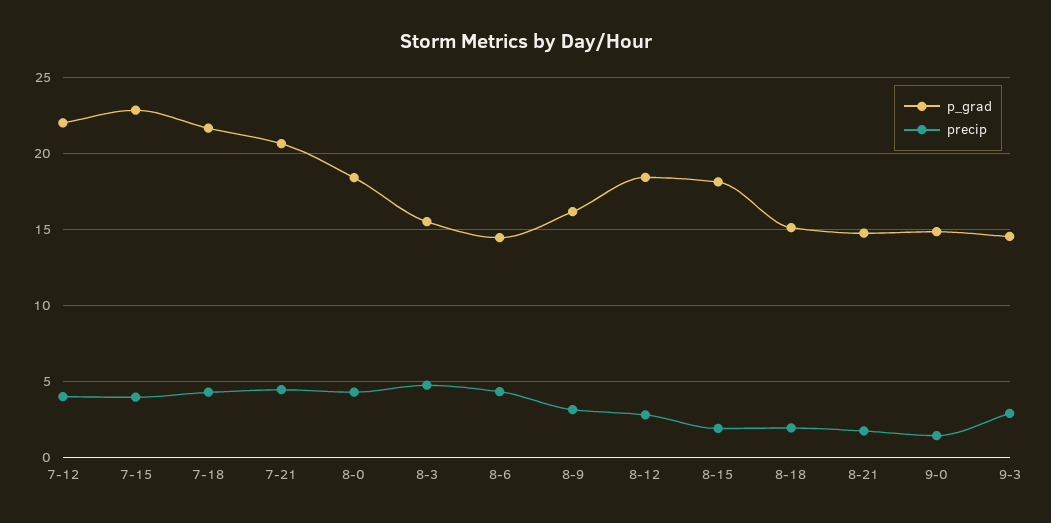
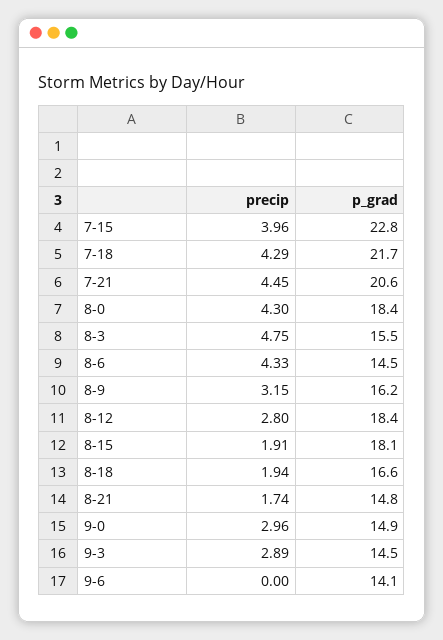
p_grad, 7-12: 22 -> none
precip, 7-12: 4 -> none
p_grad, 8-18: 15 -> 16.6
precip, 9-0: 1.5 -> 2.96
precip, 9-6: none -> 0
p_grad, 9-6: none -> 14.1

